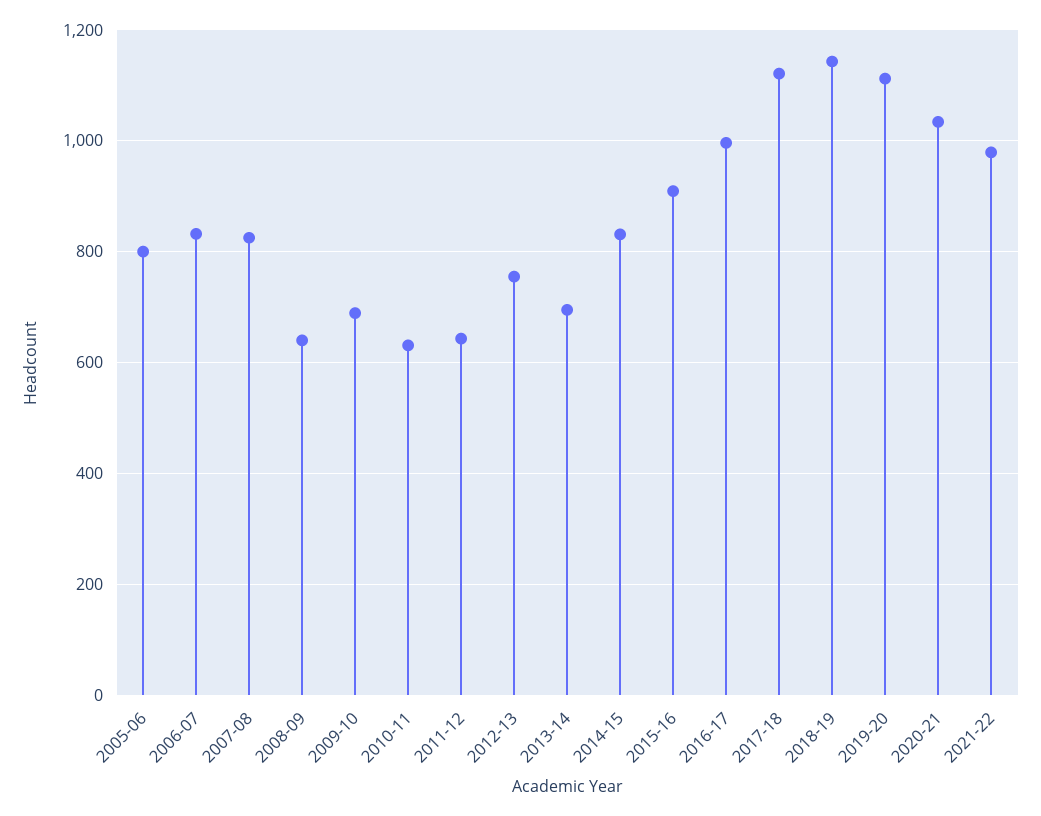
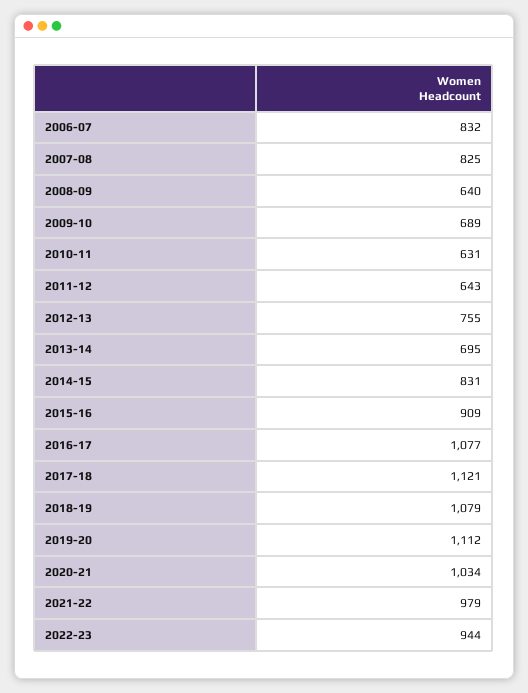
2005-06: 800 -> none
2016-17: 1000 -> 1077
2018-19: 1140 -> 1079
2022-23: none -> 944

